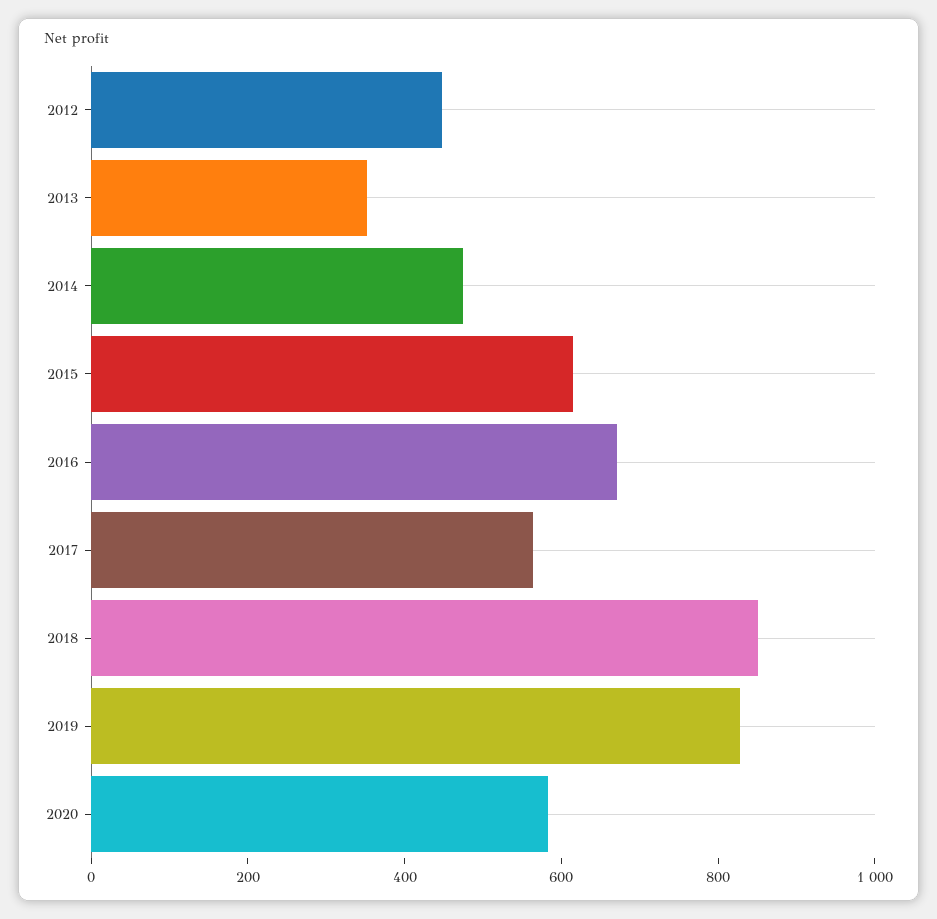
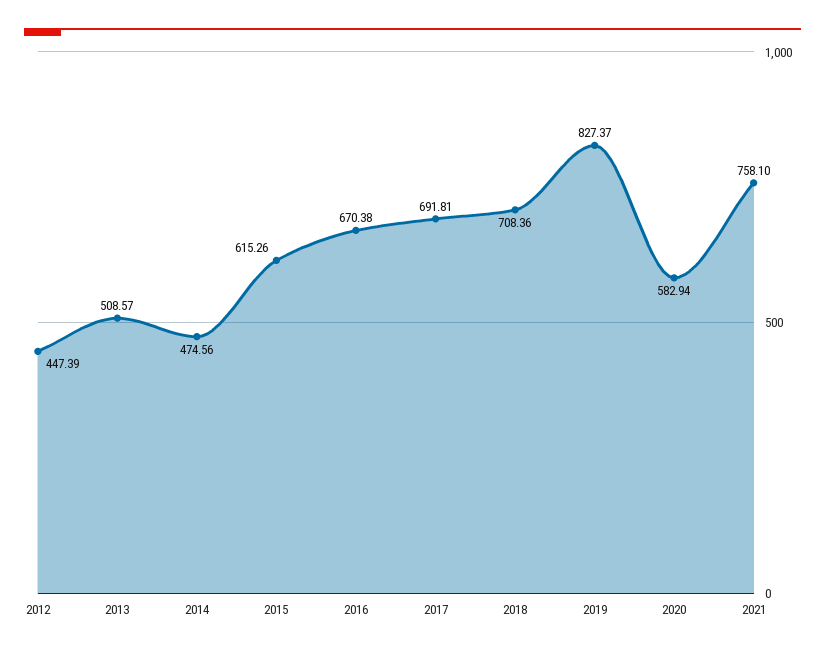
2013: 350 -> 508.57
2017: 550 -> 691.81
2018: 850 -> 708.36
2021: none -> 758.1

